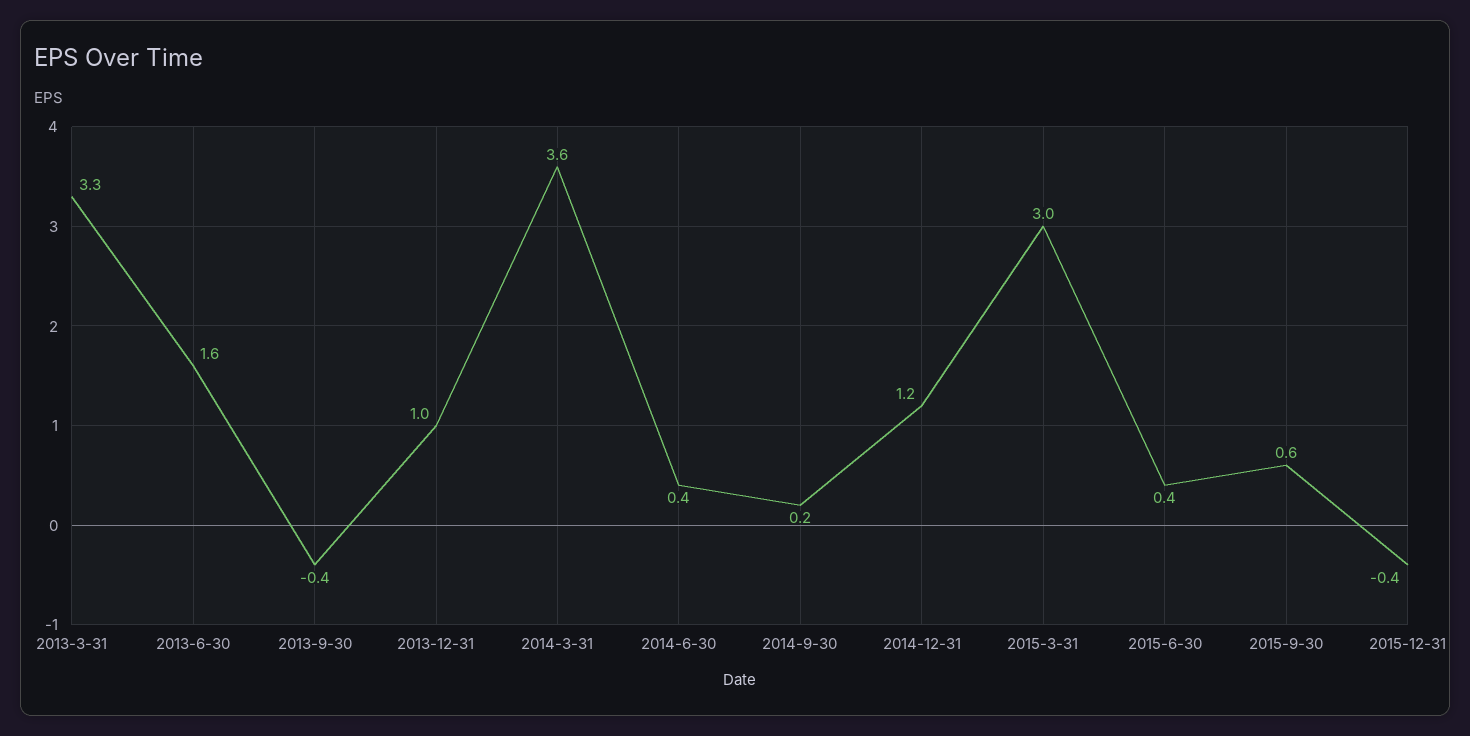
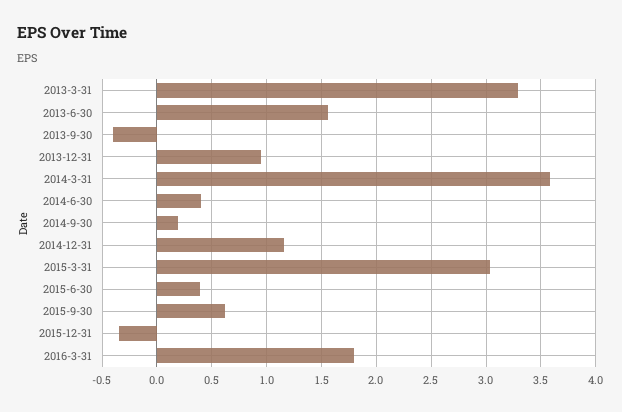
2016-3-31: none -> 1.8

